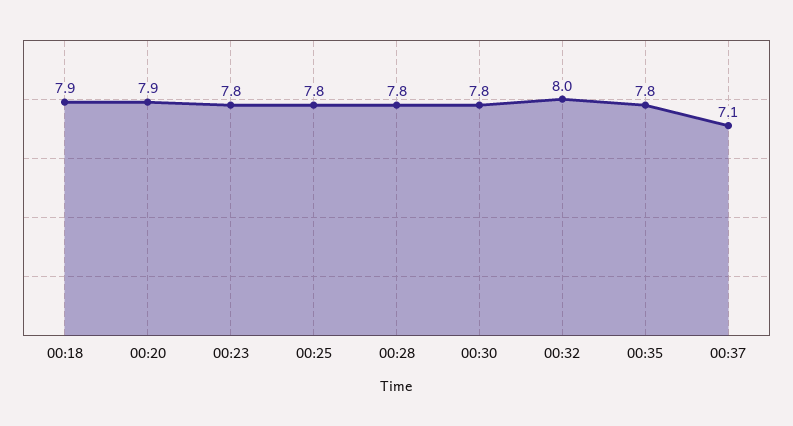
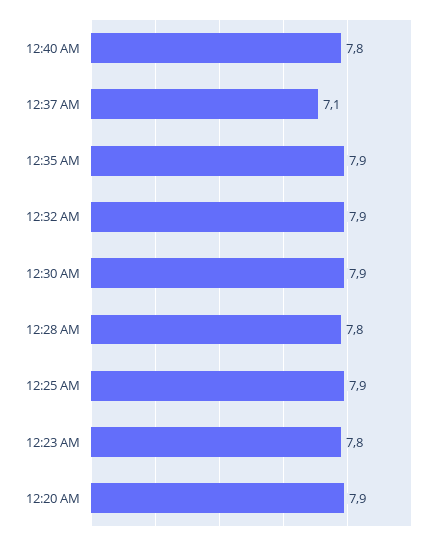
00:18: 7.9 -> none
00:25: 7.8 -> 7.9
00:30: 7.8 -> 7.9
00:32: 8 -> 7.9
00:35: 7.8 -> 7.9
12:40 AM: none -> 7.8

